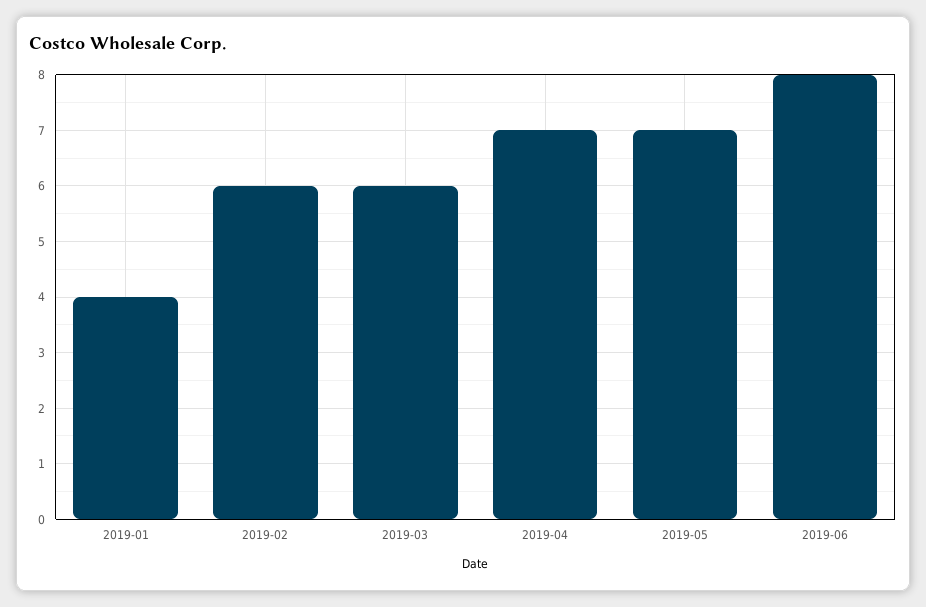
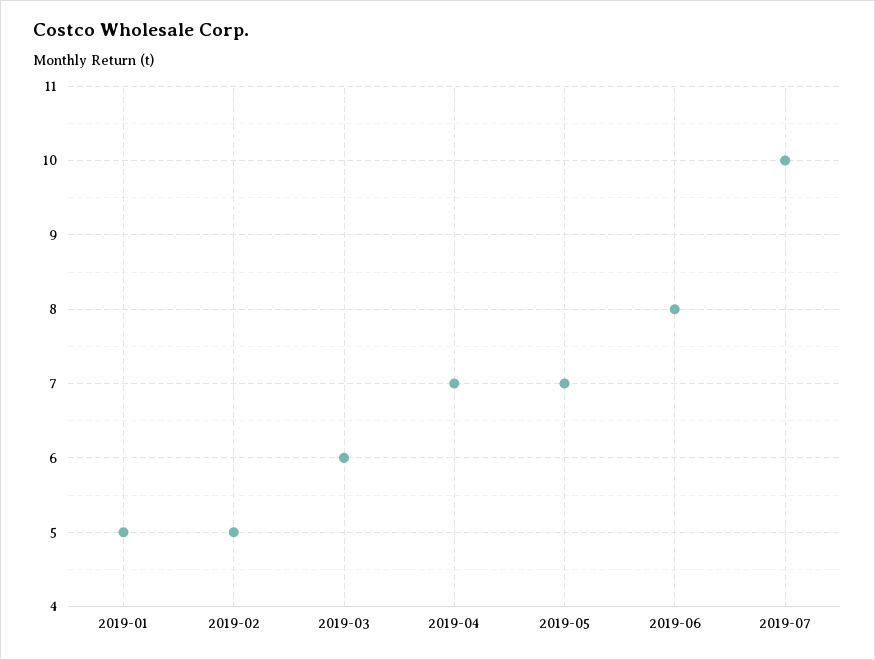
2019-01: 4 -> 5
2019-02: 6 -> 5
2019-07: none -> 10

